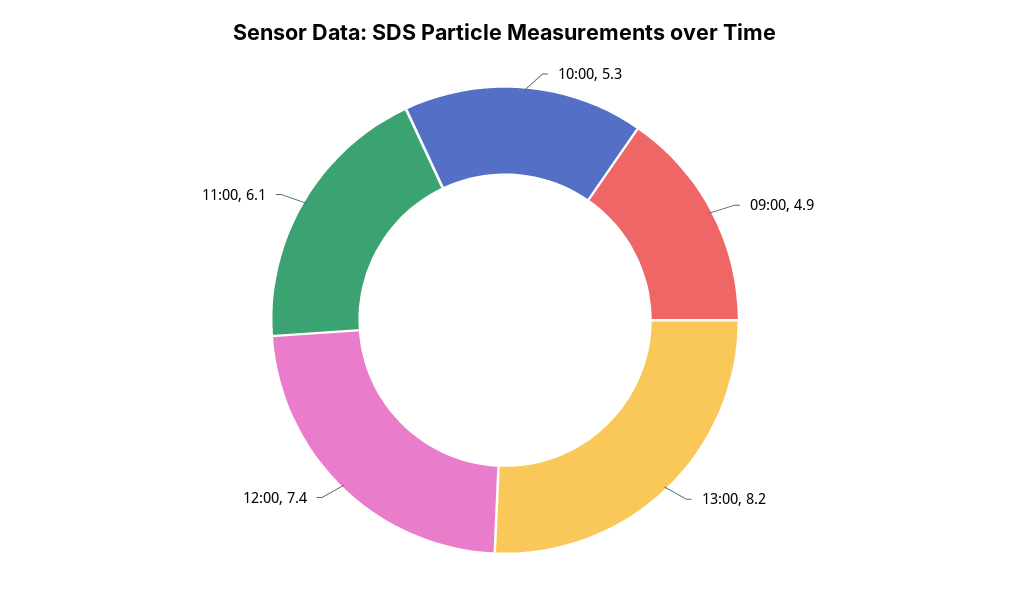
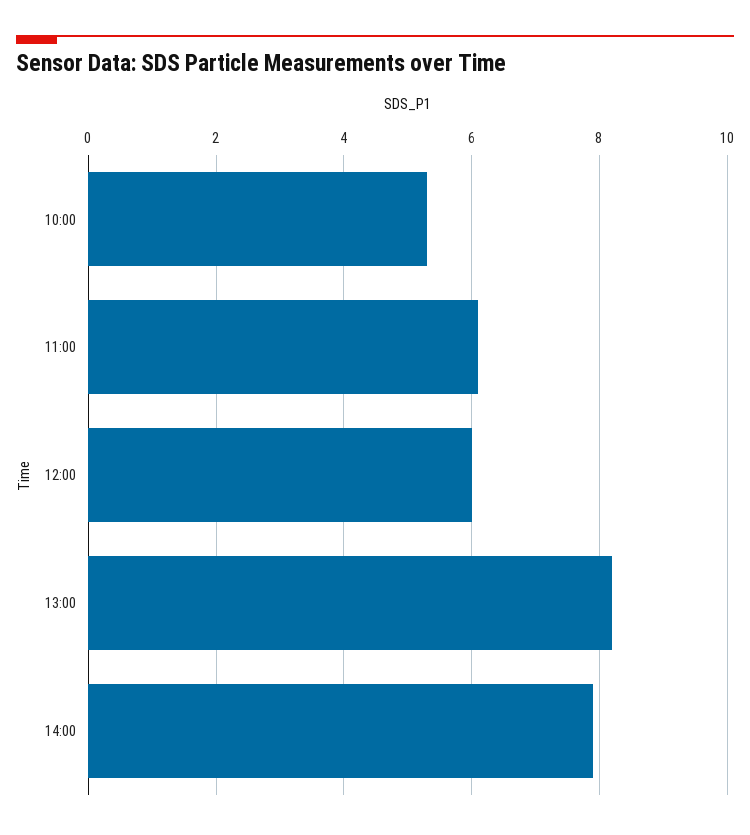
09:00: 4.9 -> none
12:00: 7.4 -> 6
14:00: none -> 8

